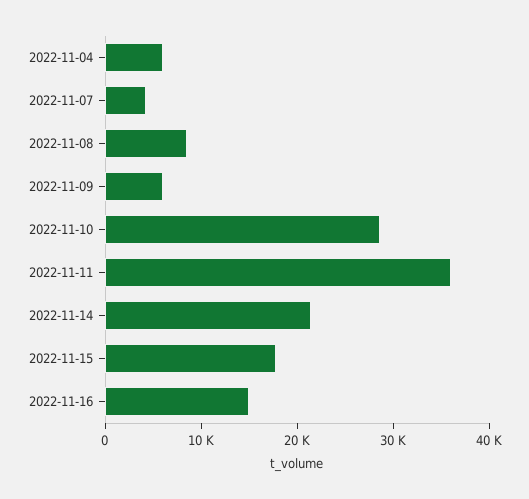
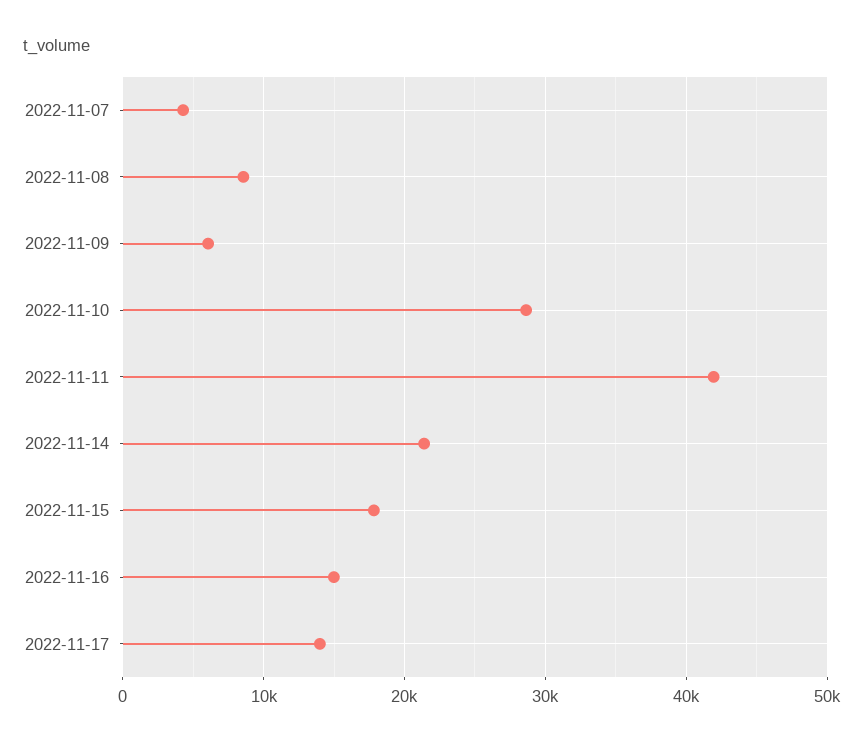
2022-11-04: 6000 -> none
2022-11-11: 36000 -> 42000
2022-11-17: none -> 14000

